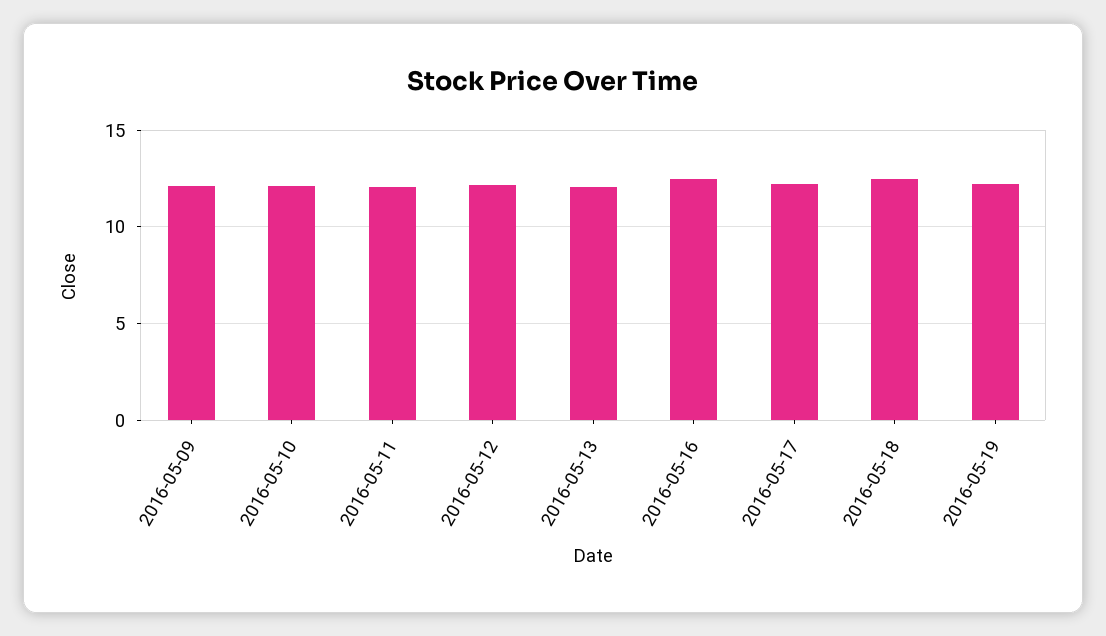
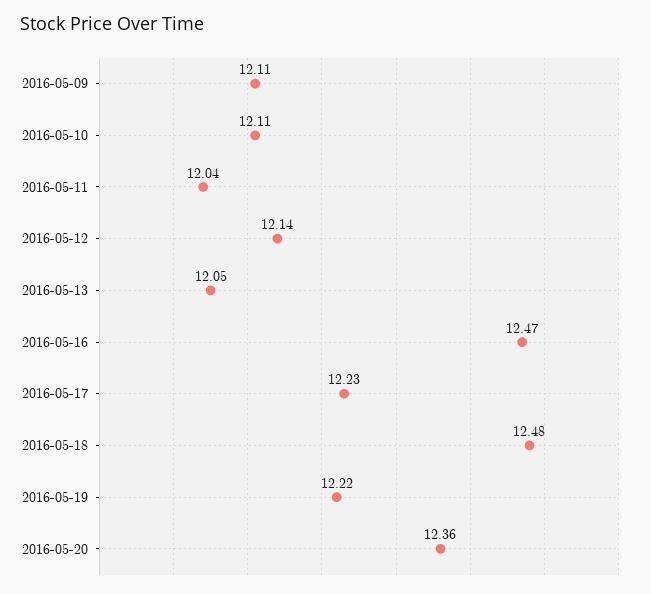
2016-05-20: none -> 12.36

